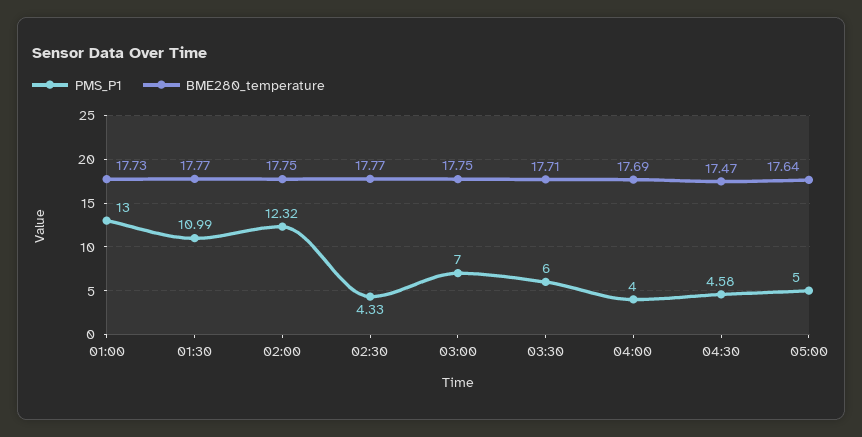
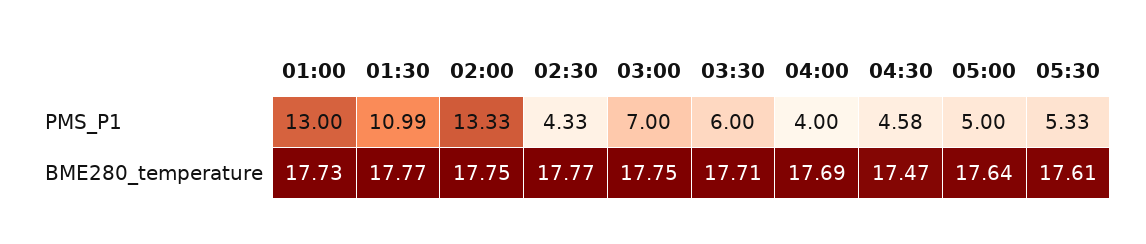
PMS_P1, 02:00: 12.32 -> 13.33
PMS_P1, 05:30: none -> 5.33
BME280_temperature, 05:30: none -> 17.61

